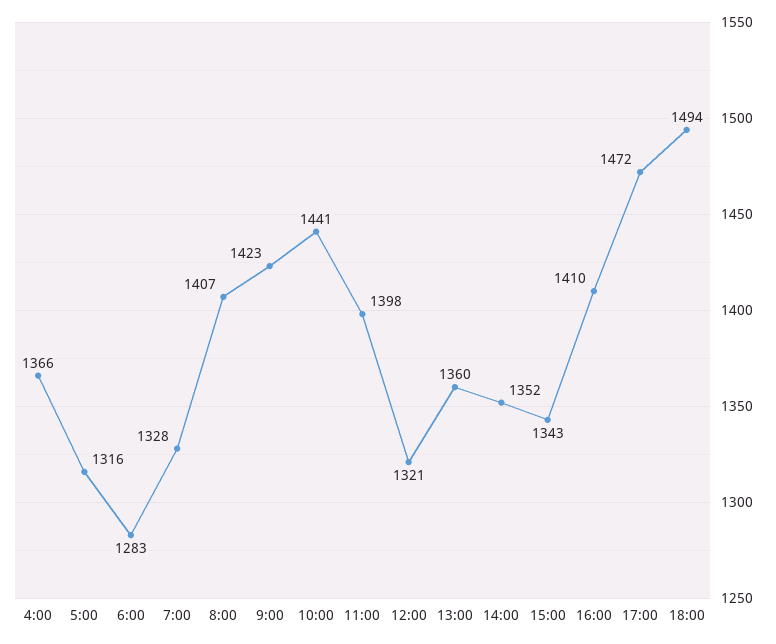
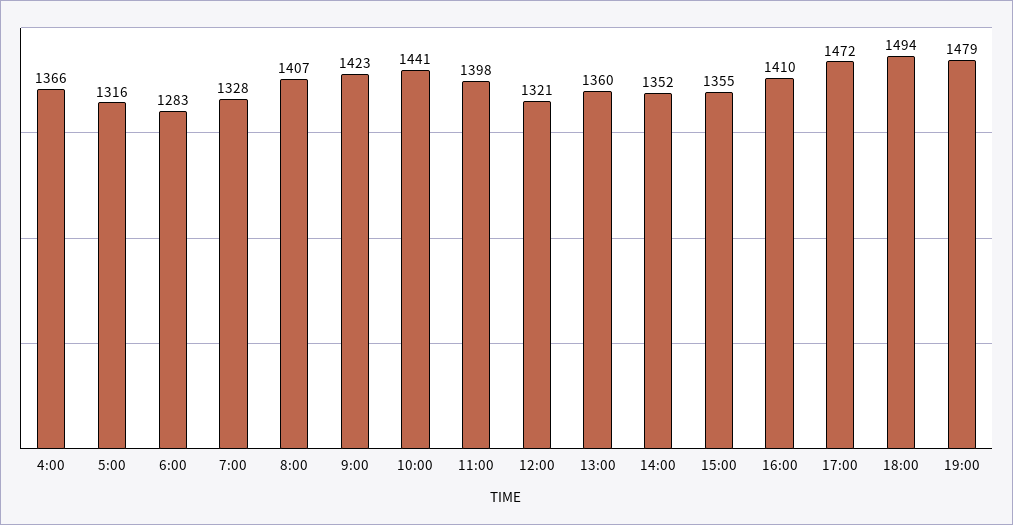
15:00: 1343 -> 1355
19:00: none -> 1479

